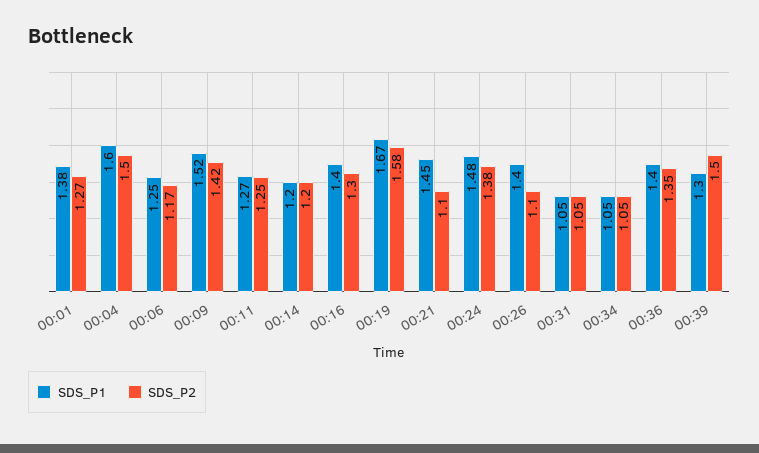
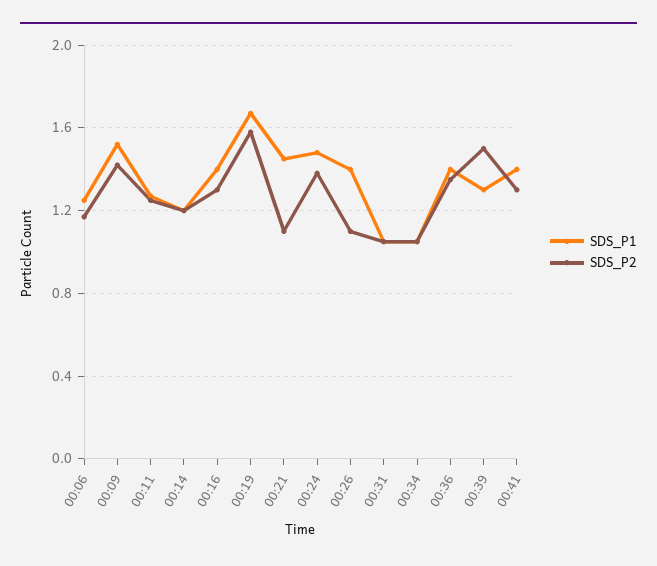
SDS_P1, 00:01: 1.38 -> none
SDS_P2, 00:01: 1.27 -> none
SDS_P1, 00:04: 1.6 -> none
SDS_P2, 00:04: 1.5 -> none
SDS_P1, 00:41: none -> 1.4
SDS_P2, 00:41: none -> 1.3

